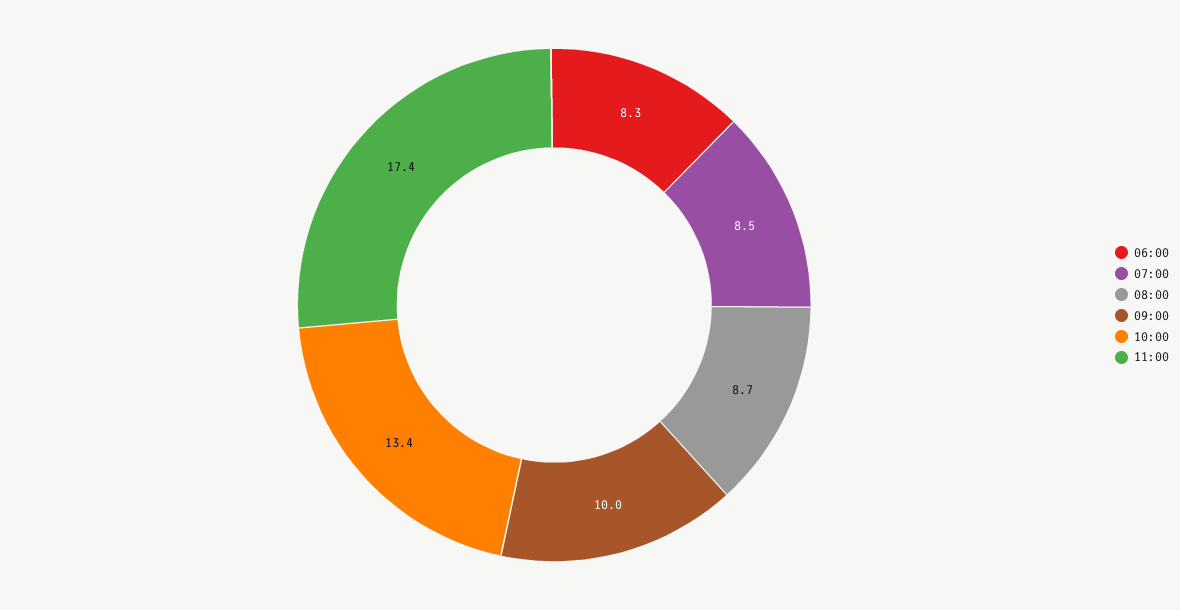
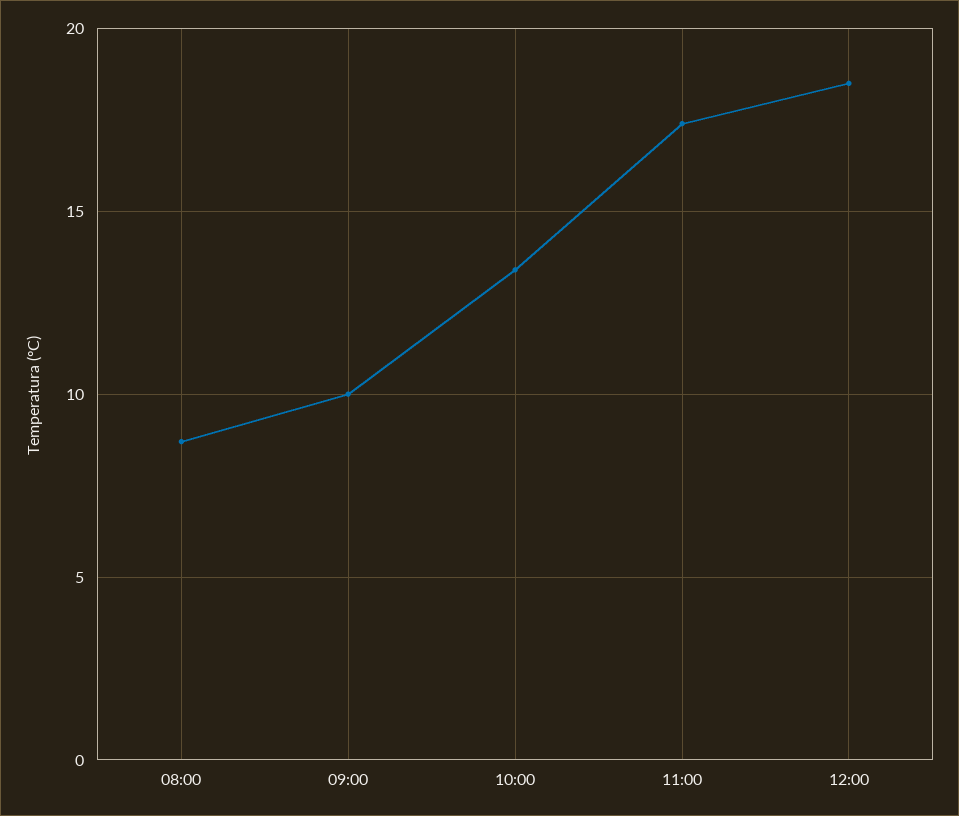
06:00: 8.3 -> none
07:00: 8.5 -> none
12:00: none -> 18.5

